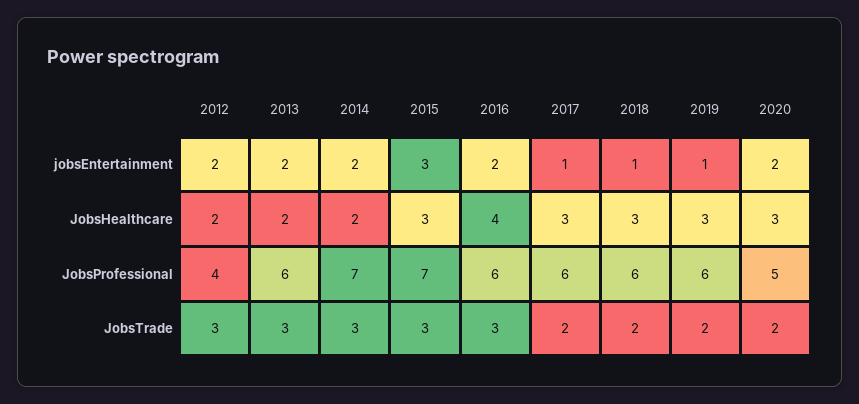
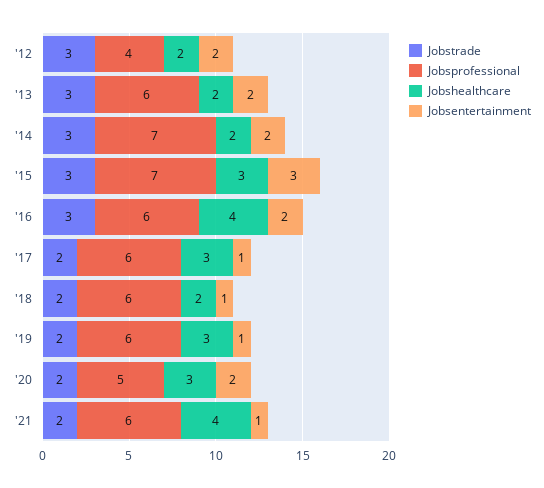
JobsHealthcare, 2018: 3 -> 2
JobsTrade, '21: none -> 2
JobsProfessional, '21: none -> 6
JobsHealthcare, '21: none -> 4
jobsEntertainment, '21: none -> 1

